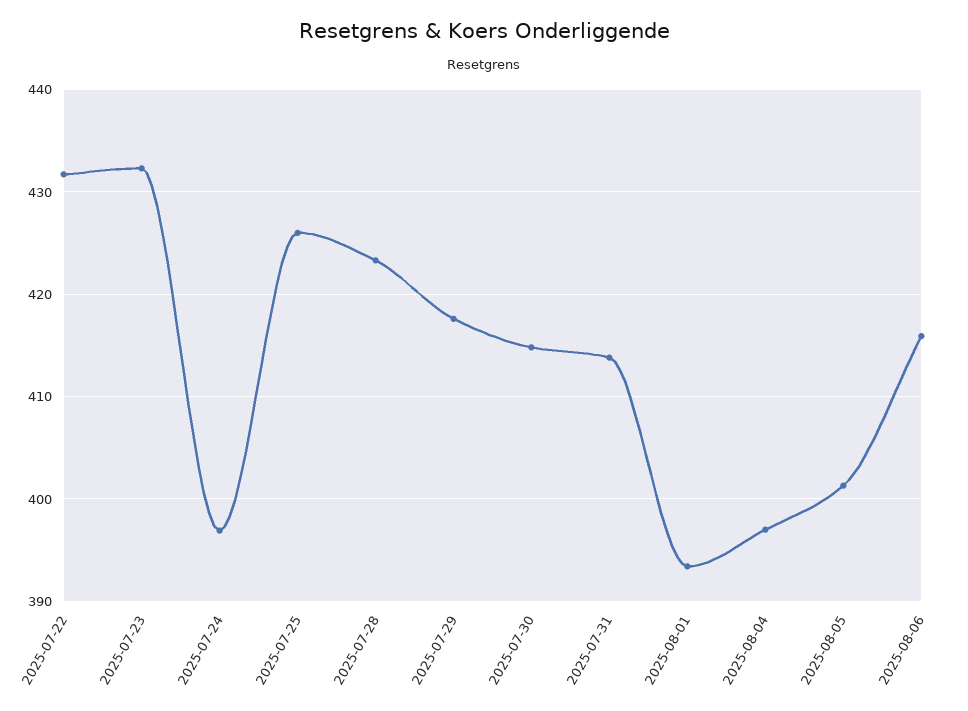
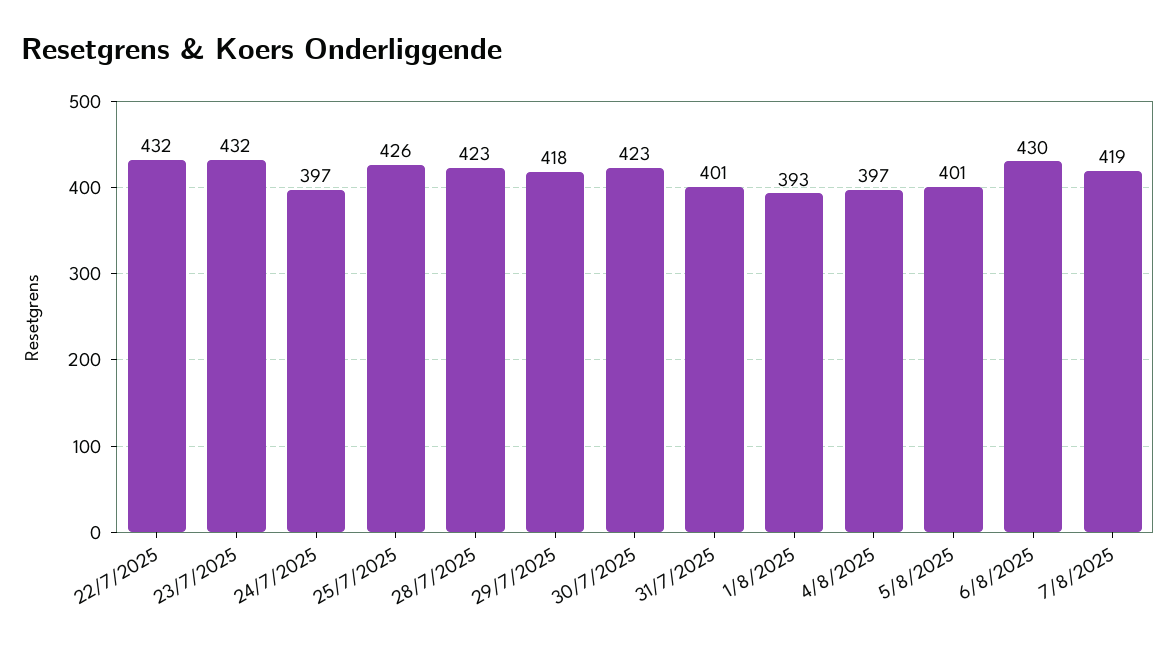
2025-07-30: 415 -> 423
2025-07-31: 414 -> 401
2025-08-06: 416 -> 430
7/8/2025: none -> 419

